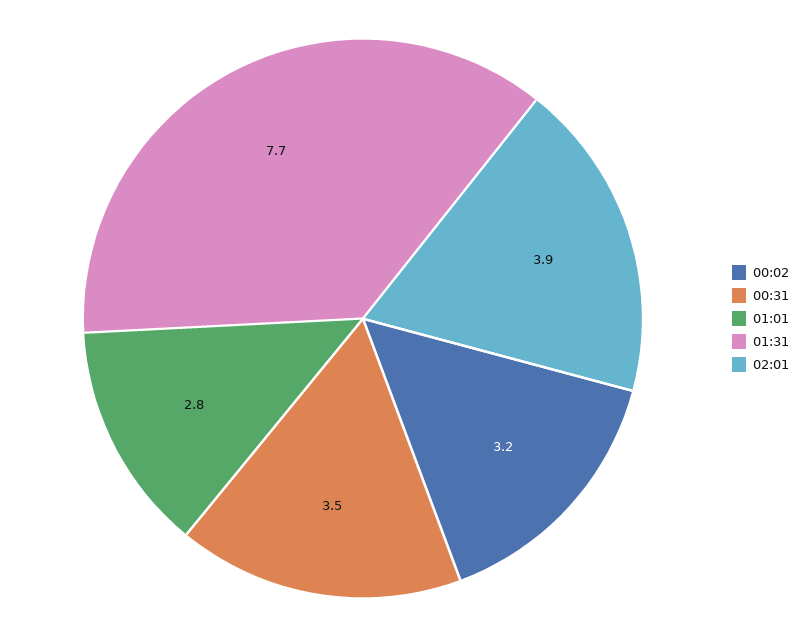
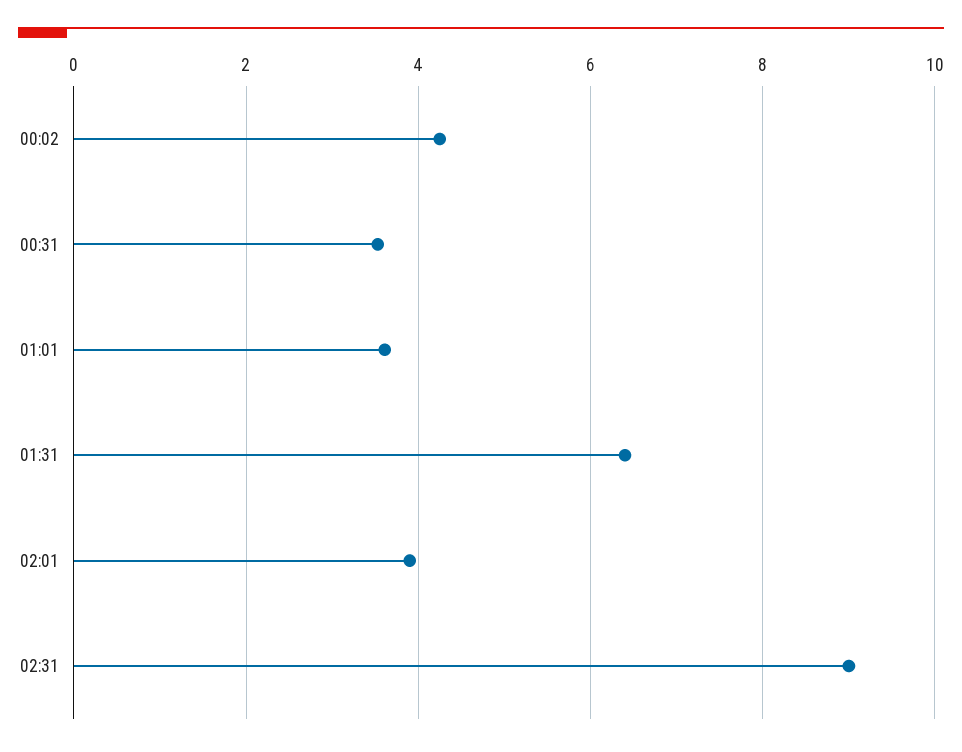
00:02: 3.2 -> 4.2
01:01: 2.8 -> 3.6
01:31: 7.7 -> 6.4
02:31: none -> 9

